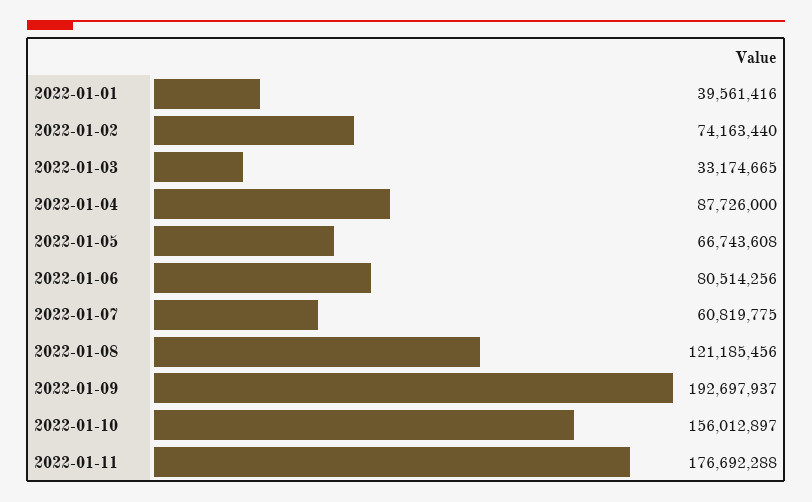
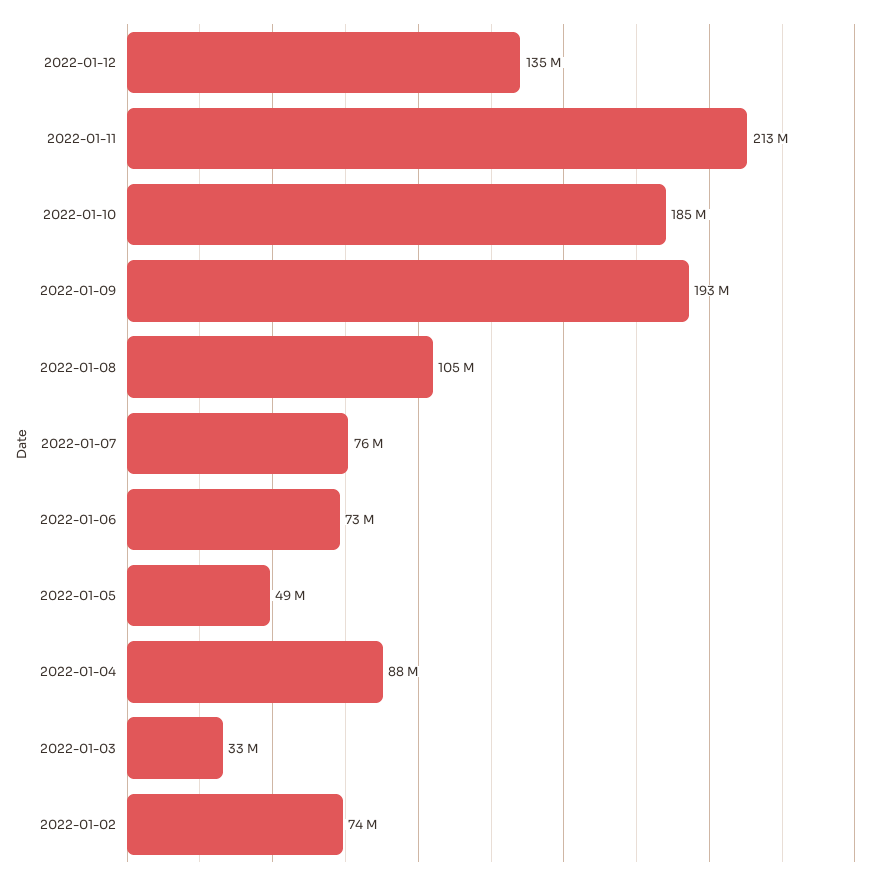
2022-01-01: 39561416 -> none
2022-01-05: 66743608 -> 49000000
2022-01-06: 80514256 -> 73000000
2022-01-07: 60819775 -> 76000000
2022-01-08: 121185456 -> 105000000
2022-01-10: 156012897 -> 185000000
2022-01-11: 176692288 -> 213000000
2022-01-12: none -> 135000000

